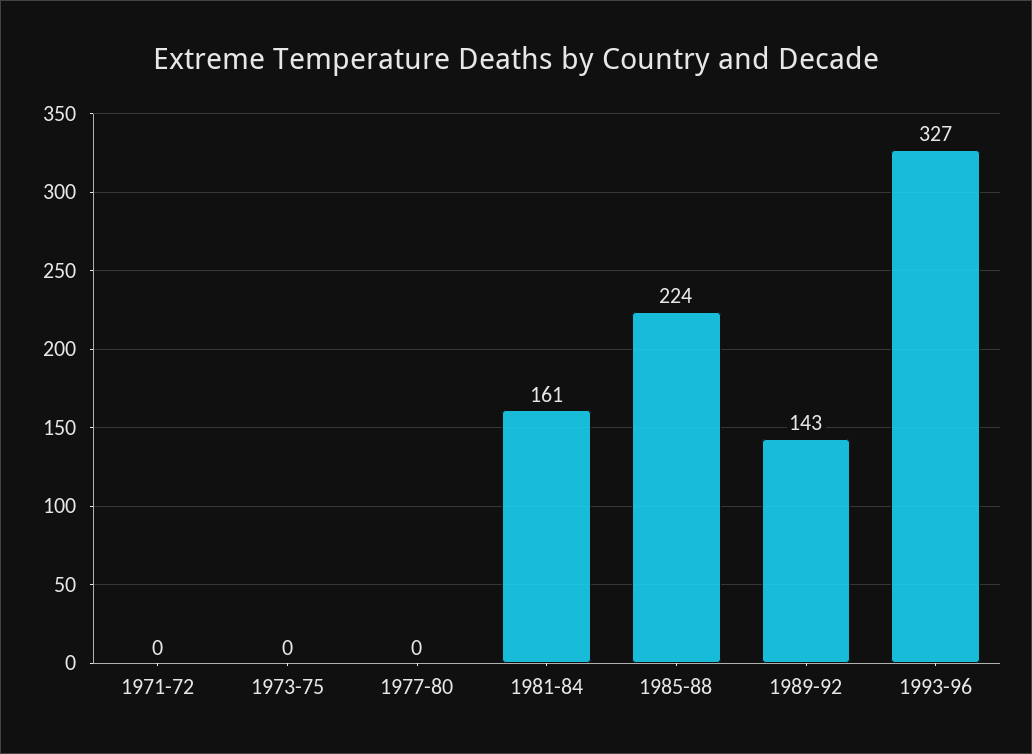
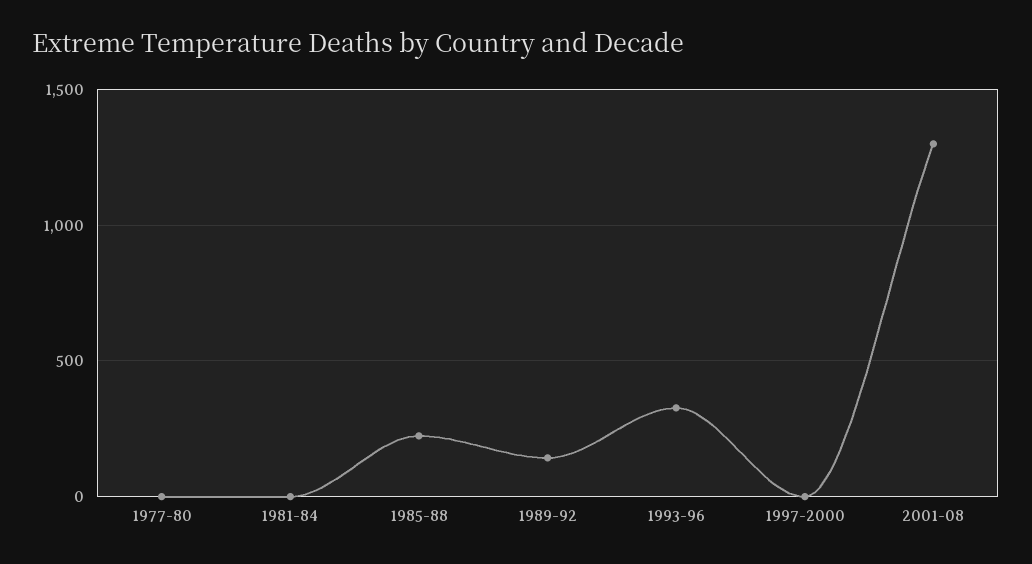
1971-72: 0 -> none
1973-75: 0 -> none
1981-84: 161 -> 0
1997-2000: none -> 0
2001-08: none -> 1300

